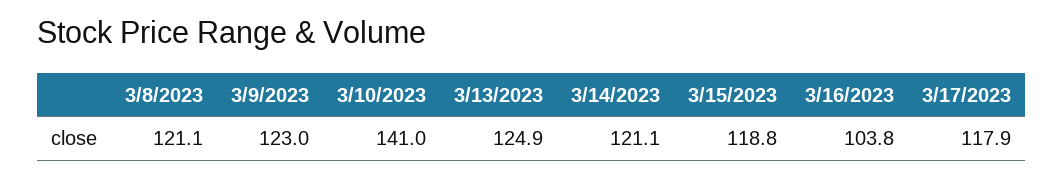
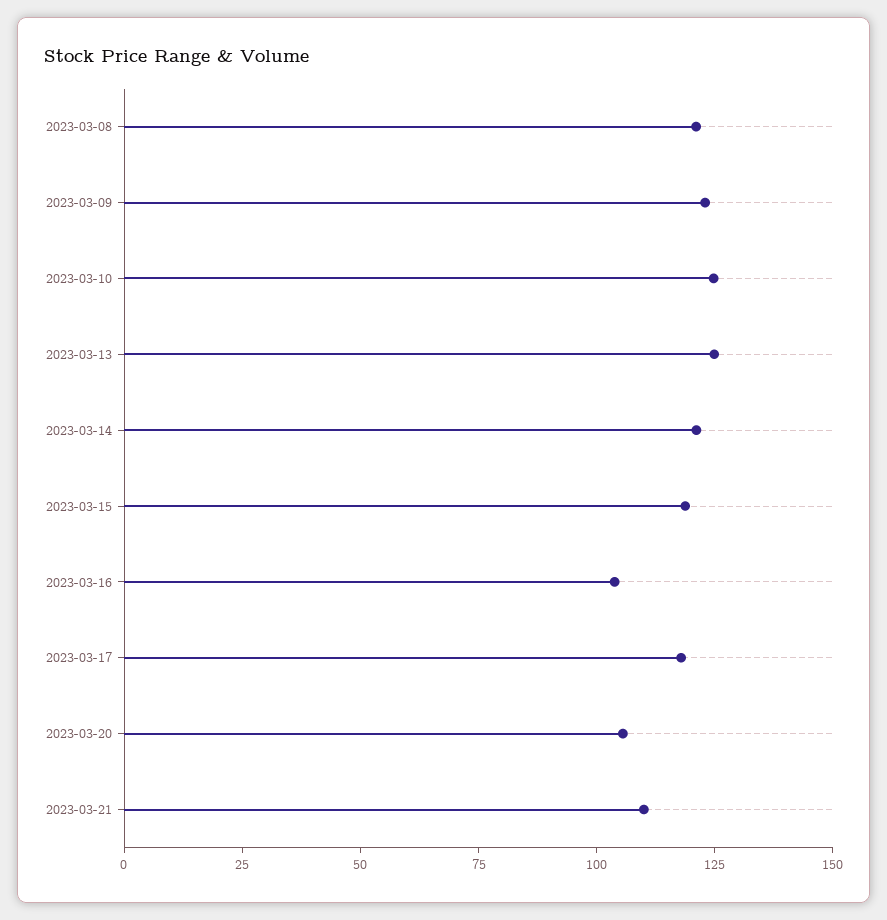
3/10/2023: 141 -> 125
2023-03-20: none -> 105
2023-03-21: none -> 110

